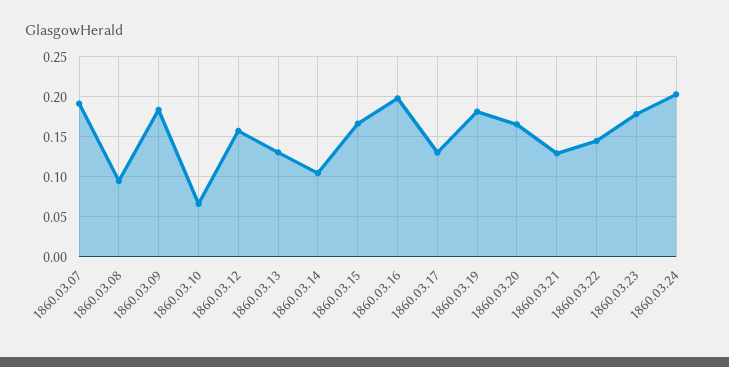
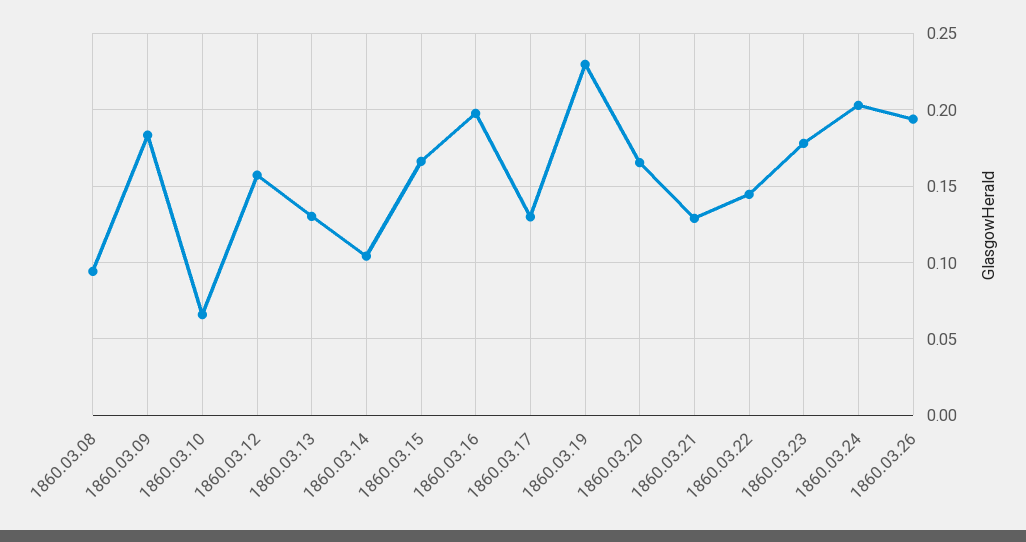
1860.03.07: 0.19 -> none
1860.03.19: 0.18 -> 0.23
1860.03.26: none -> 0.195

